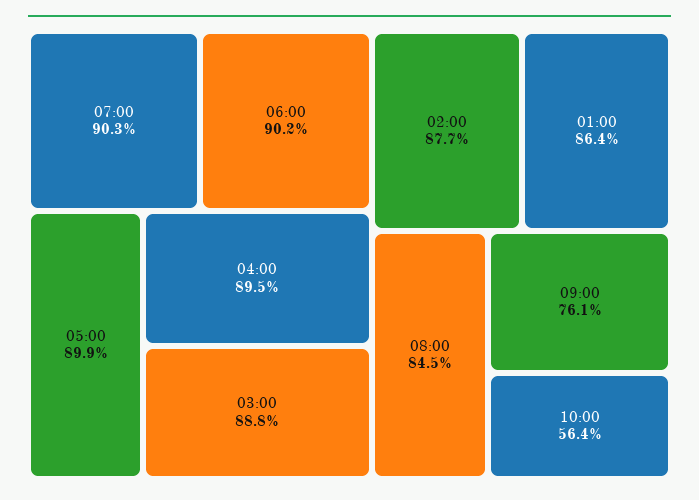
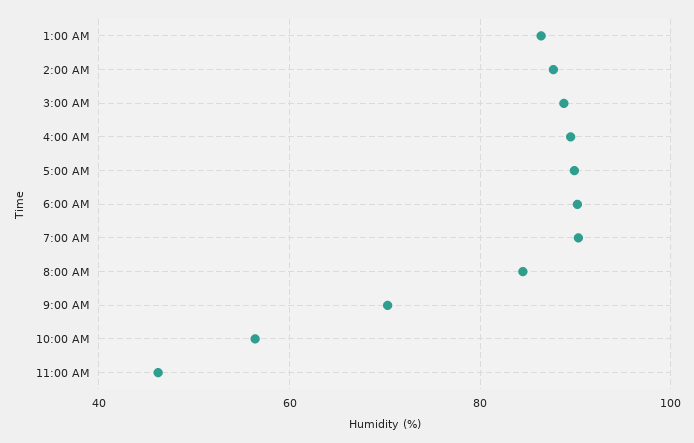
09:00: 76.1 -> 70
11:00 AM: none -> 46

